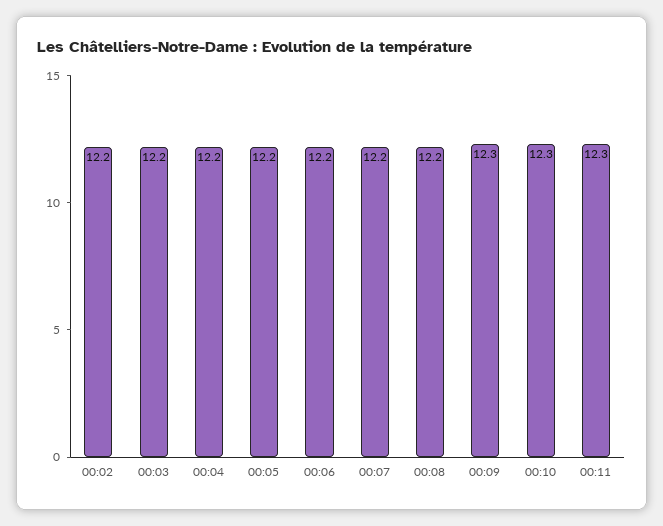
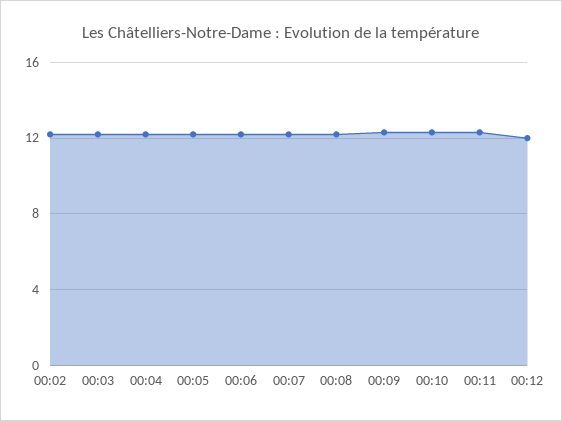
00:12: none -> 12

